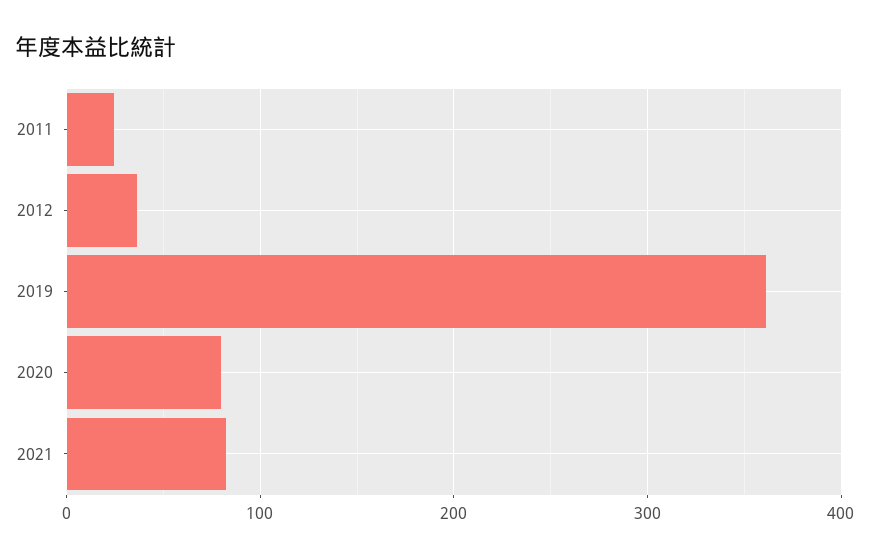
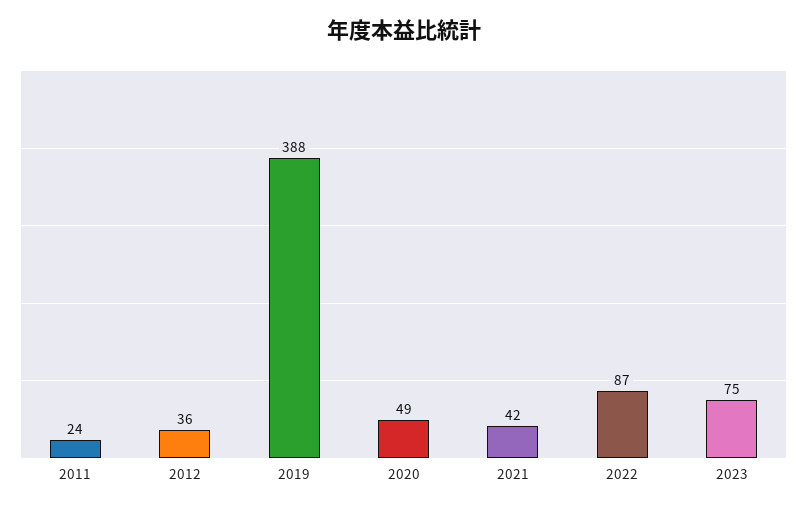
2019: 360 -> 388
2020: 80 -> 49
2021: 80 -> 42
2022: none -> 87
2023: none -> 75

